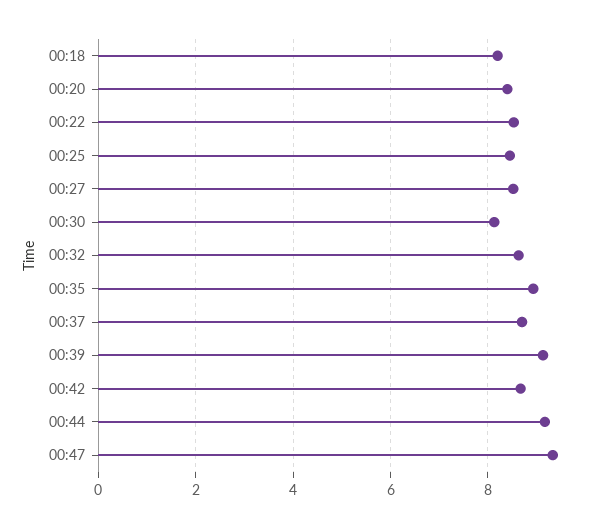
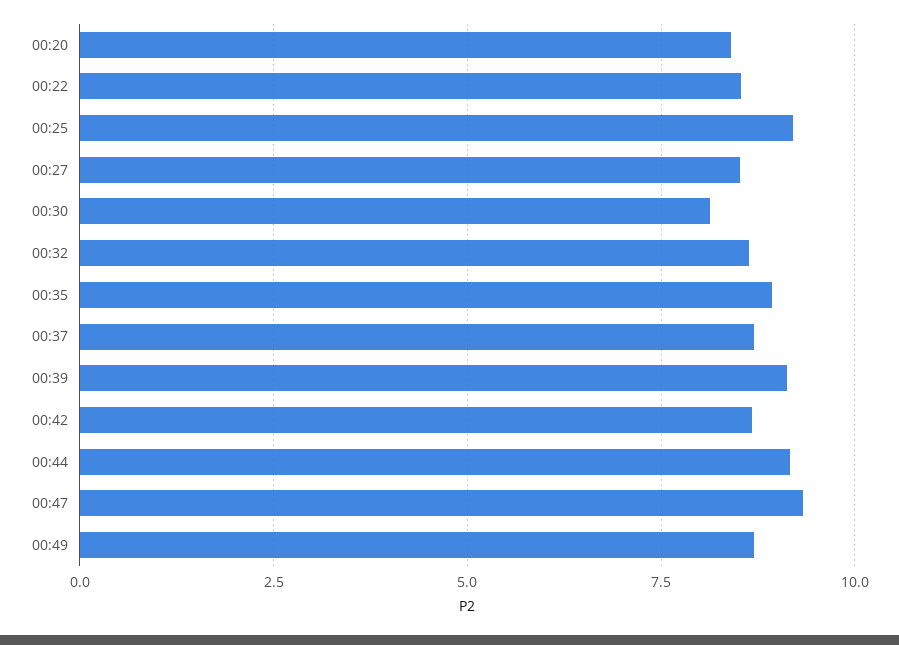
00:18: 8.2 -> none
00:25: 8.4 -> 9.25
00:49: none -> 8.75

